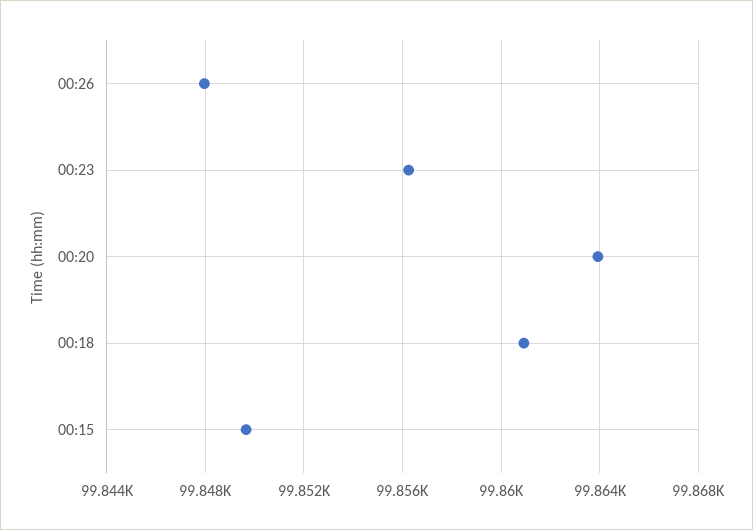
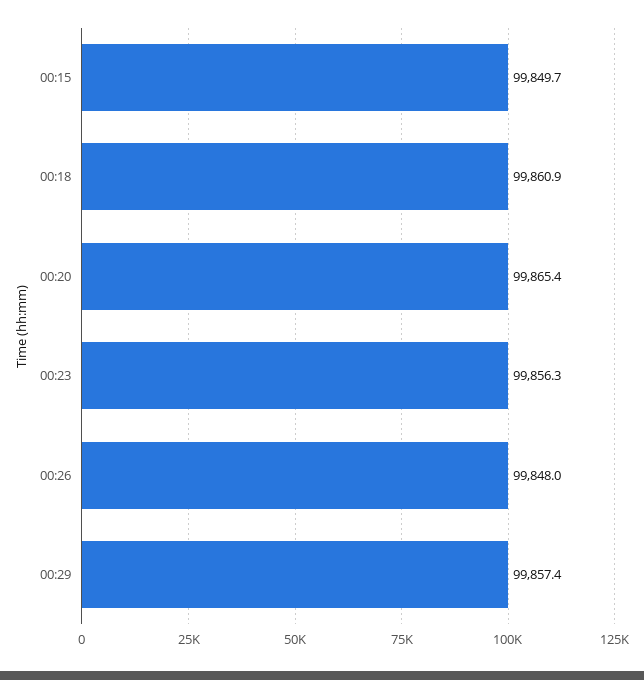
00:20: 99864 -> 99865.4
00:29: none -> 99857.4

